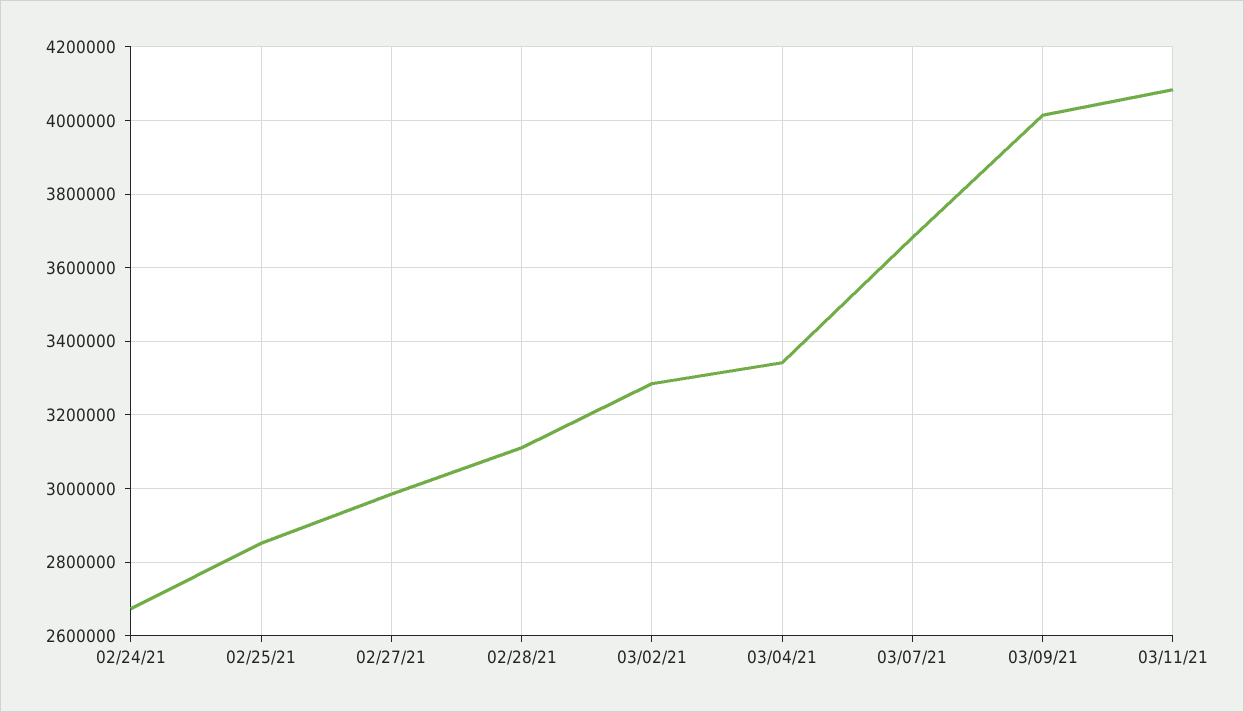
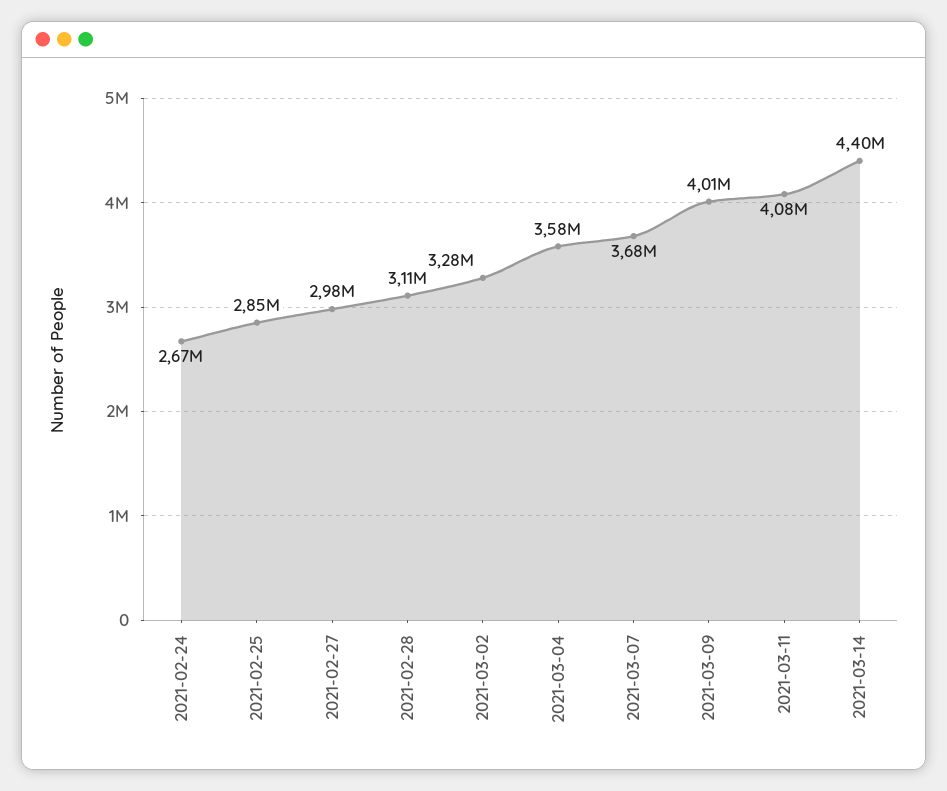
03/04/21: 3340000 -> 3580000
2021-03-14: none -> 4400000

